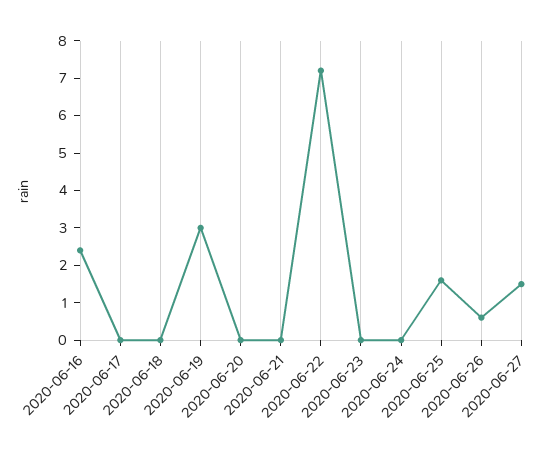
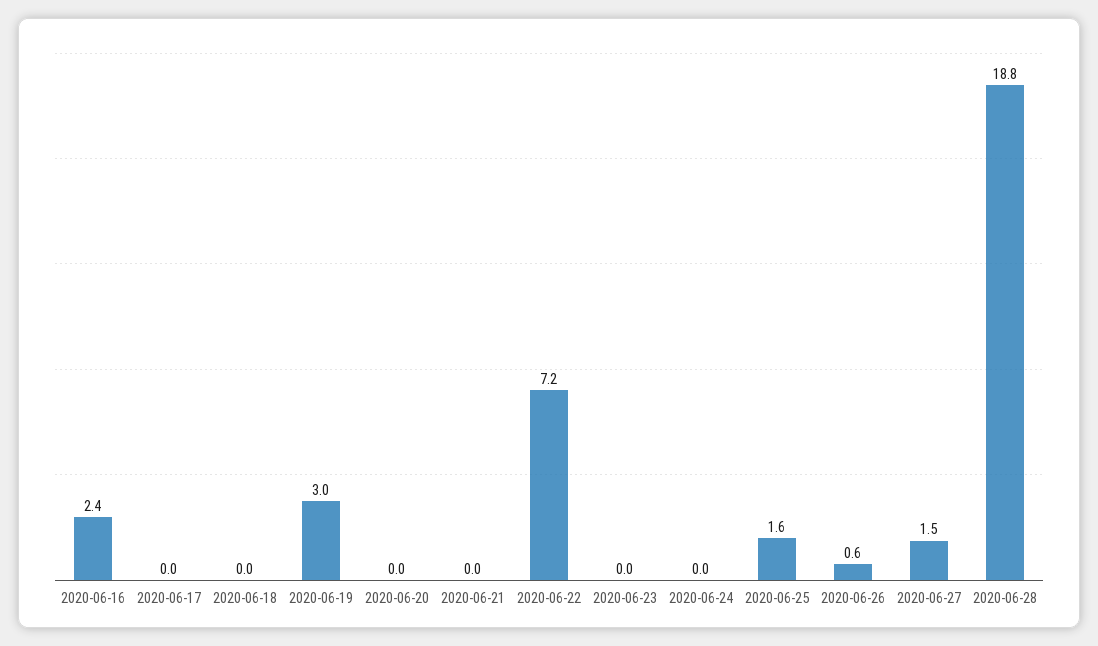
2020-06-28: none -> 18.8

